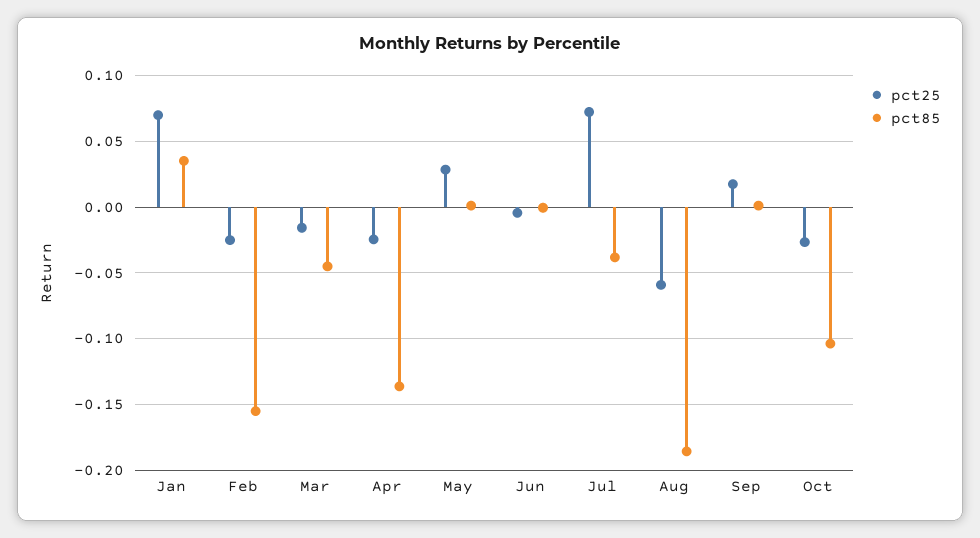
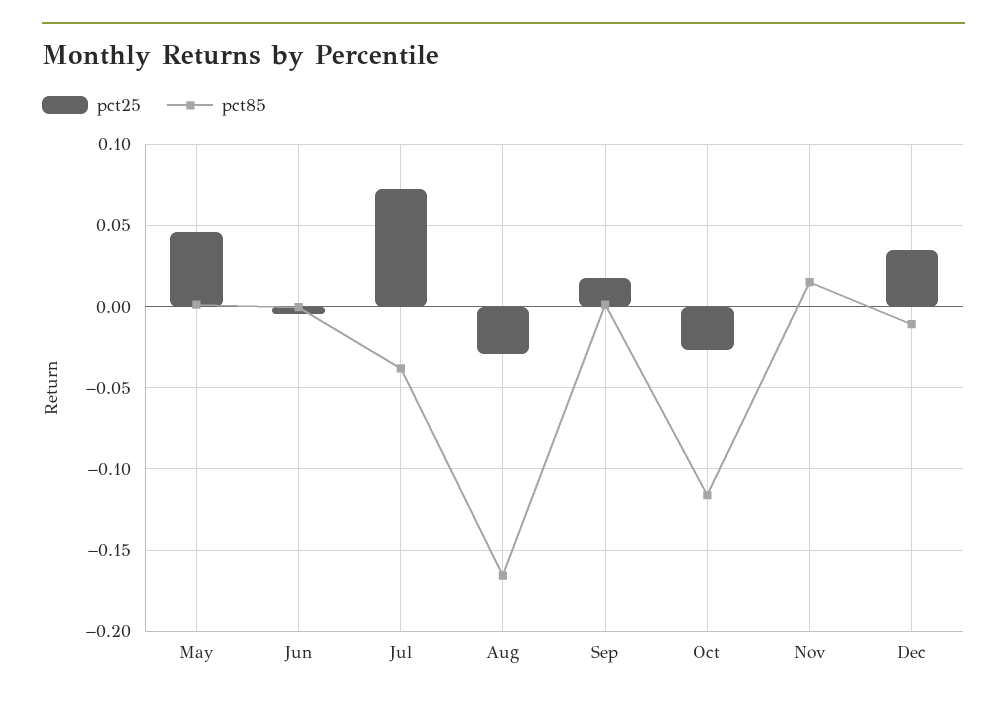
pct25, Jan: 0.07 -> none
pct85, Jan: 0.035 -> none
pct25, Feb: -0.025 -> none
pct85, Feb: -0.155 -> none
pct25, Mar: -0.015 -> none
pct85, Mar: -0.045 -> none
pct25, Apr: -0.025 -> none
pct85, Apr: -0.135 -> none
pct25, May: 0.03 -> 0.045
pct25, Aug: -0.06 -> -0.03
pct85, Aug: -0.185 -> -0.165
pct85, Oct: -0.105 -> -0.115
pct25, Nov: none -> 0
pct85, Nov: none -> 0.015
pct25, Dec: none -> 0.035
pct85, Dec: none -> -0.01

